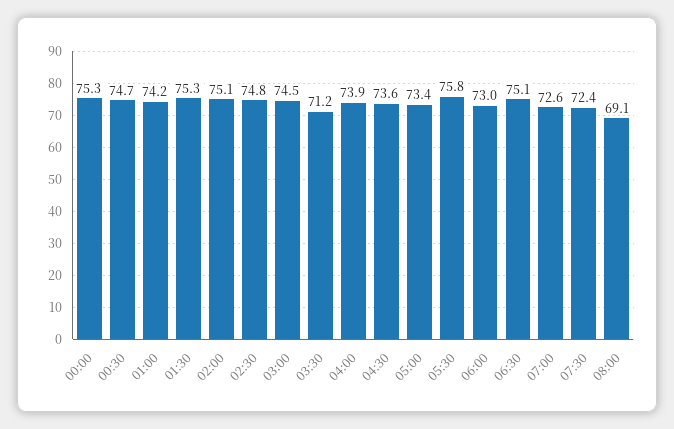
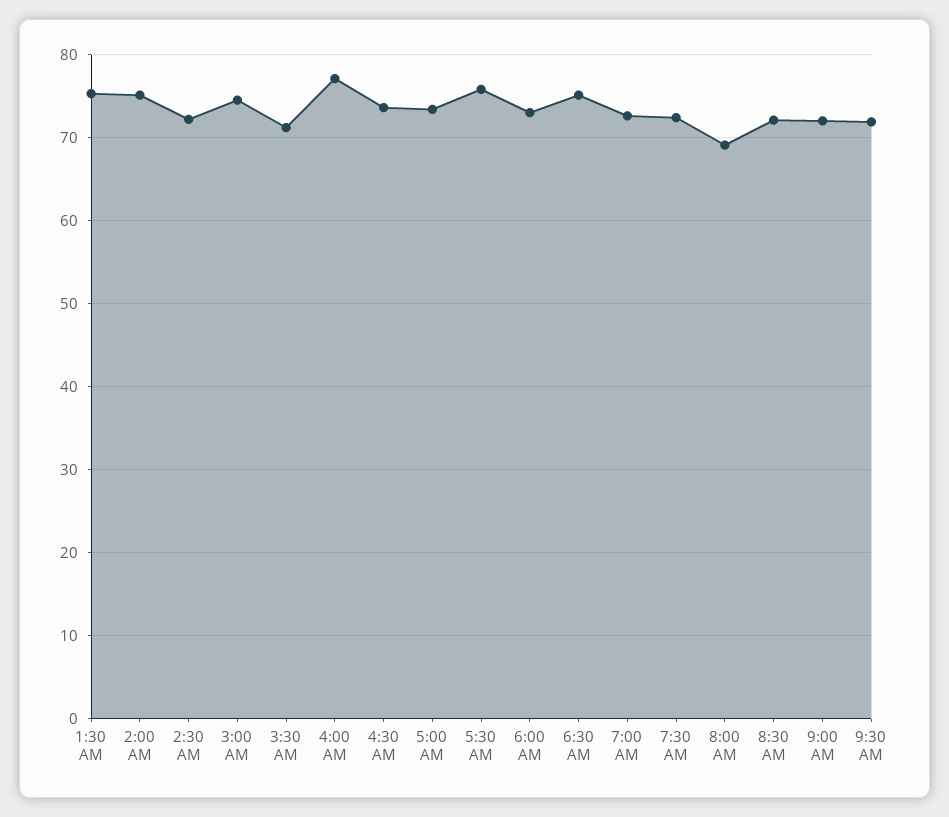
00:00: 75.3 -> none
00:30: 74.7 -> none
01:00: 74.2 -> none
02:30: 74.8 -> 72
04:00: 73.9 -> 77
8:30 AM: none -> 72
9:00 AM: none -> 72
9:30 AM: none -> 72

